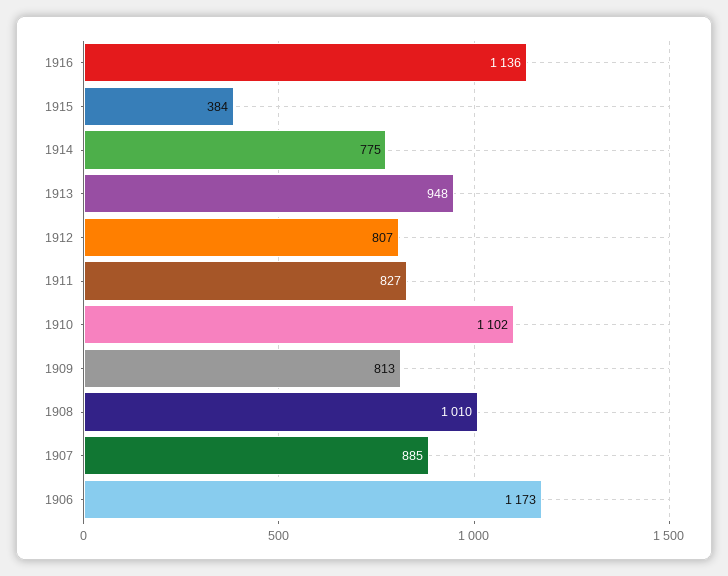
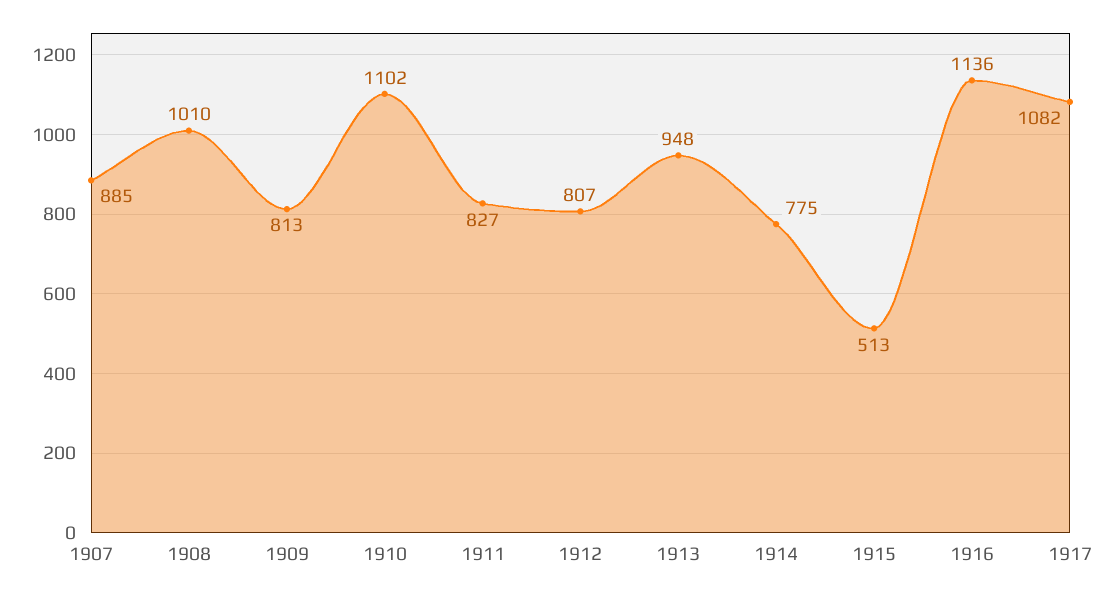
1915: 384 -> 513
1906: 1173 -> none
1917: none -> 1082

